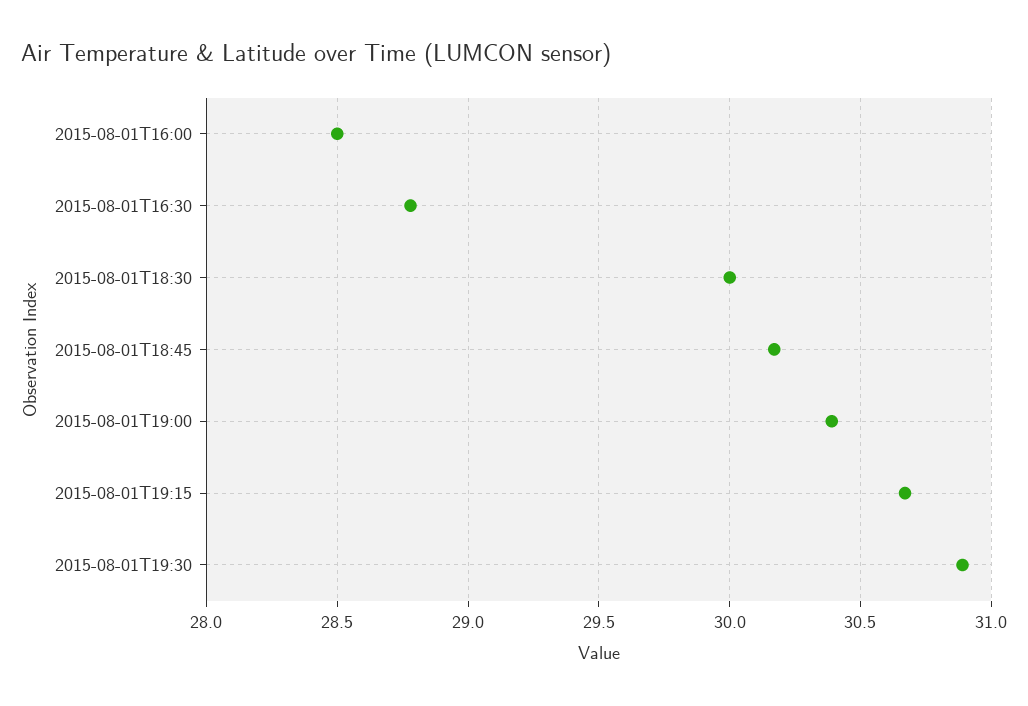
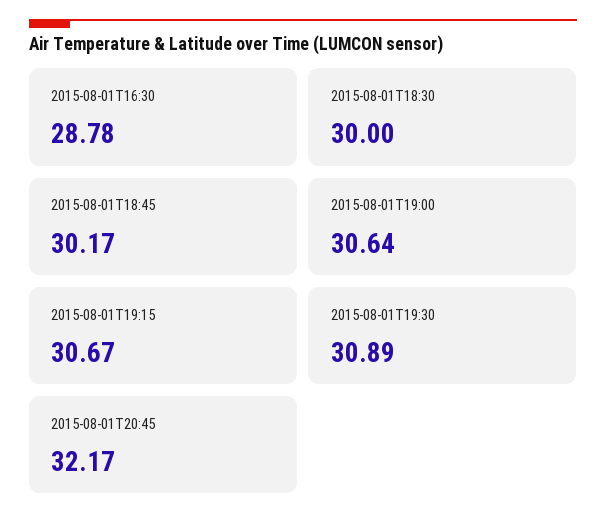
2015-08-01T16:00: 28.5 -> none
2015-08-01T19:00: 30.4 -> 30.64
2015-08-01T20:45: none -> 32.17

